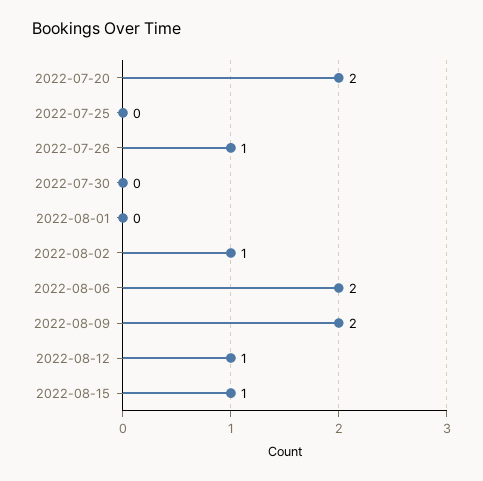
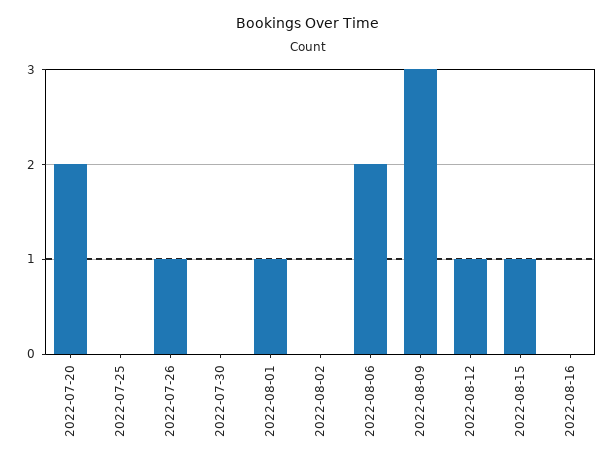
2022-08-01: 0 -> 1
2022-08-02: 1 -> 0
2022-08-09: 2 -> 3
2022-08-16: none -> 0

